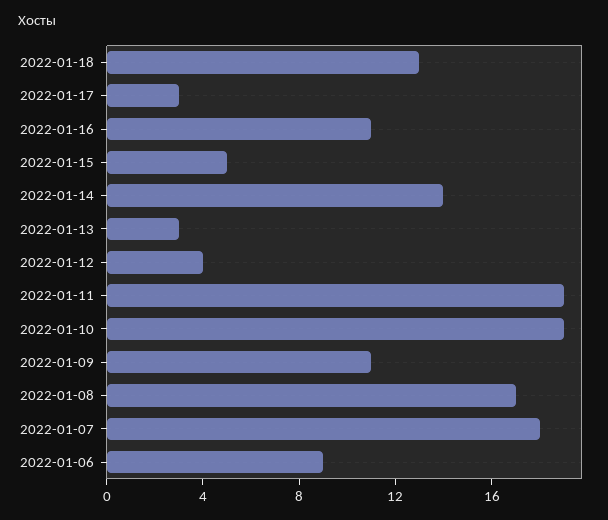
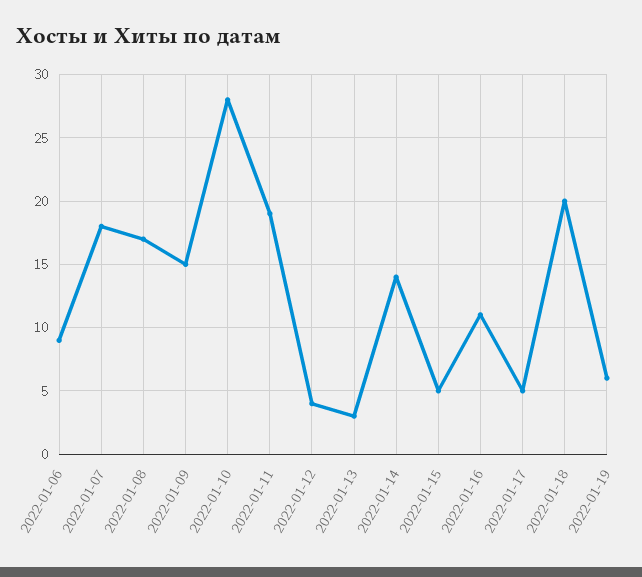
2022-01-18: 13 -> 20
2022-01-17: 3 -> 5
2022-01-10: 19 -> 28
2022-01-09: 11 -> 15
2022-01-19: none -> 6

